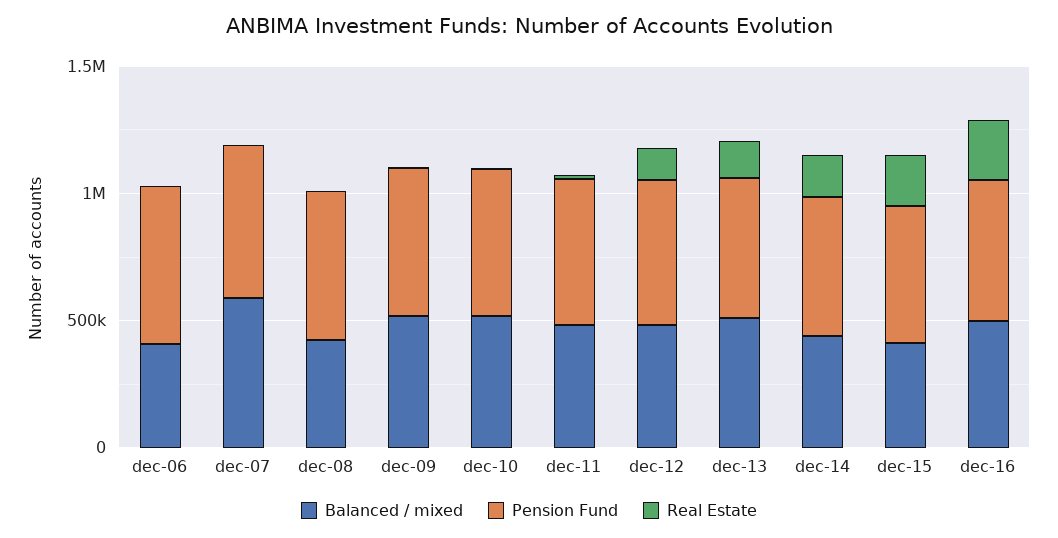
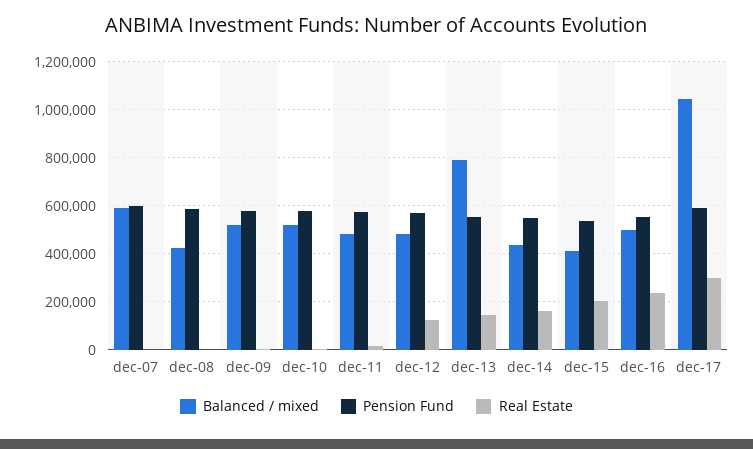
Balanced / mixed, dec-06: 400000 -> none
Pension Fund, dec-06: 600000 -> none
Real Estate, dec-06: 0 -> none
Balanced / mixed, dec-13: 500000 -> 800000
Balanced / mixed, dec-17: none -> 1050000
Pension Fund, dec-17: none -> 600000
Real Estate, dec-17: none -> 300000

